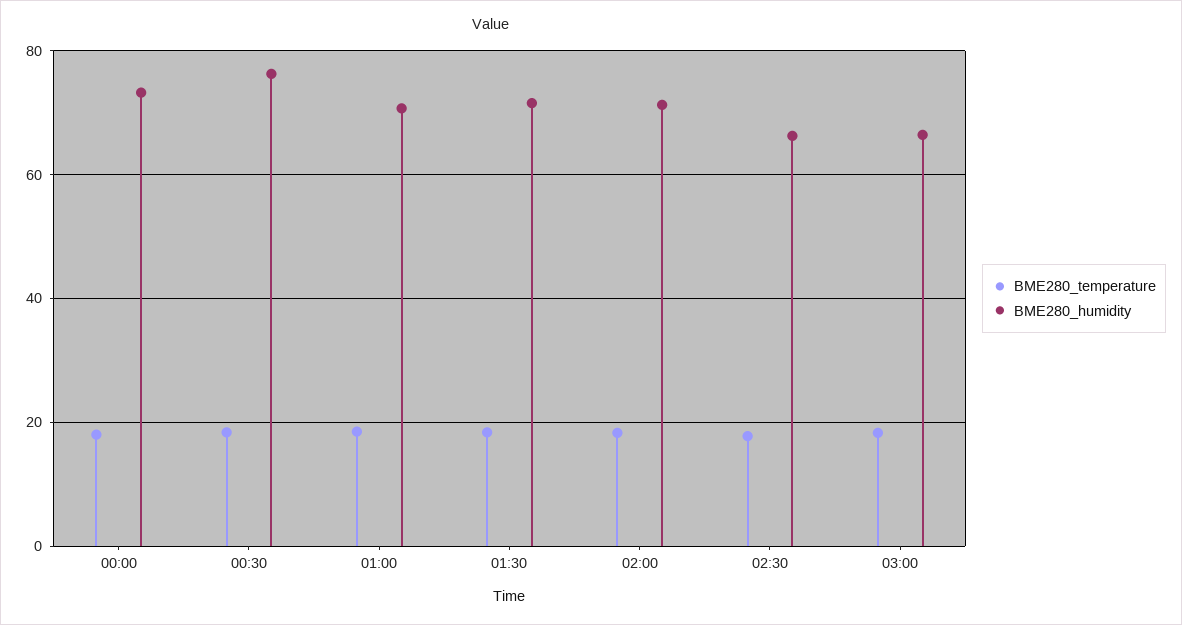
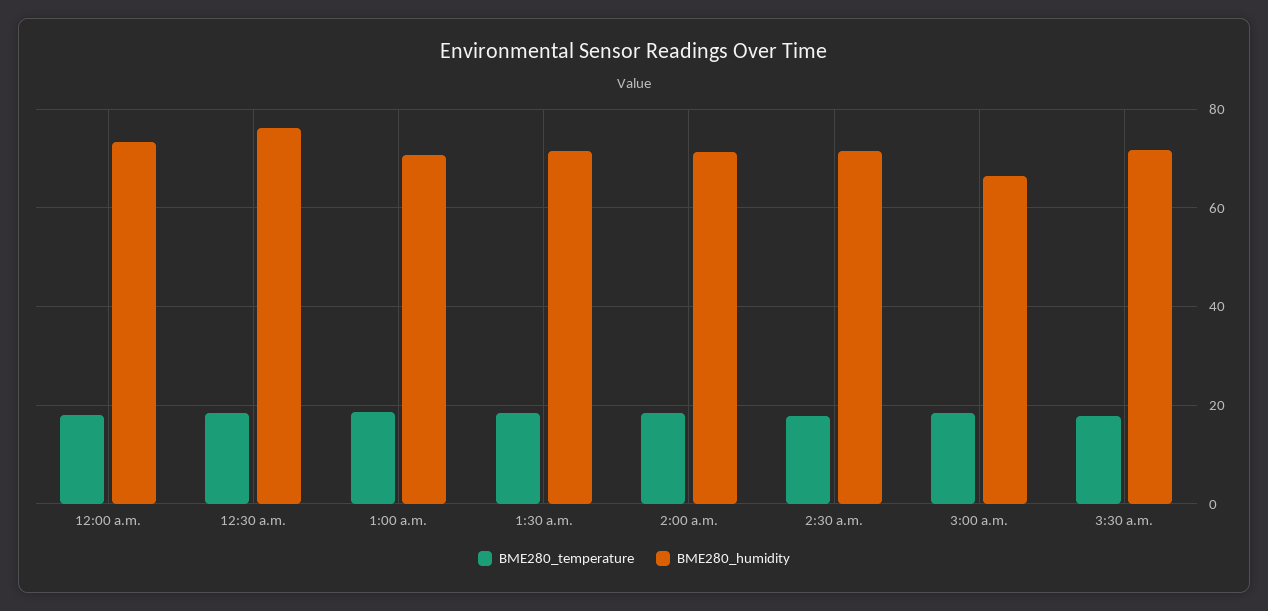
BME280_humidity, 02:30: 66 -> 72
BME280_temperature, 3:30 a.m.: none -> 18
BME280_humidity, 3:30 a.m.: none -> 72

